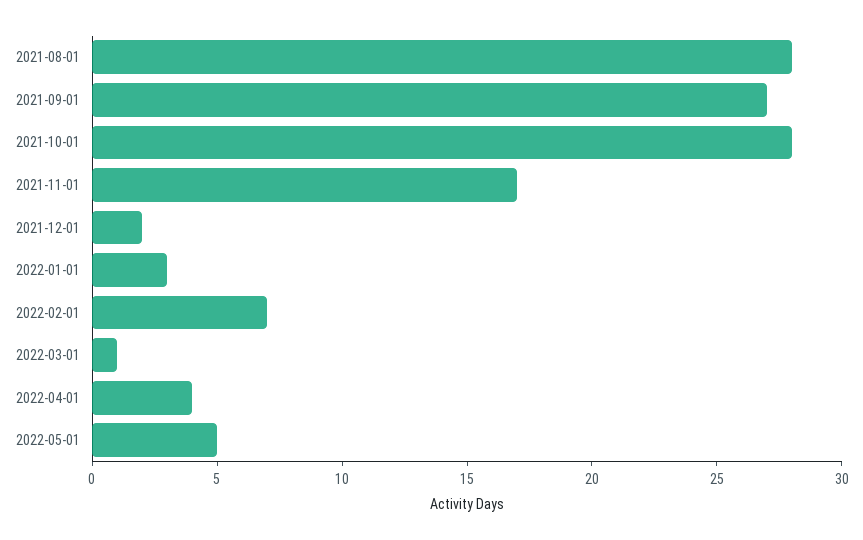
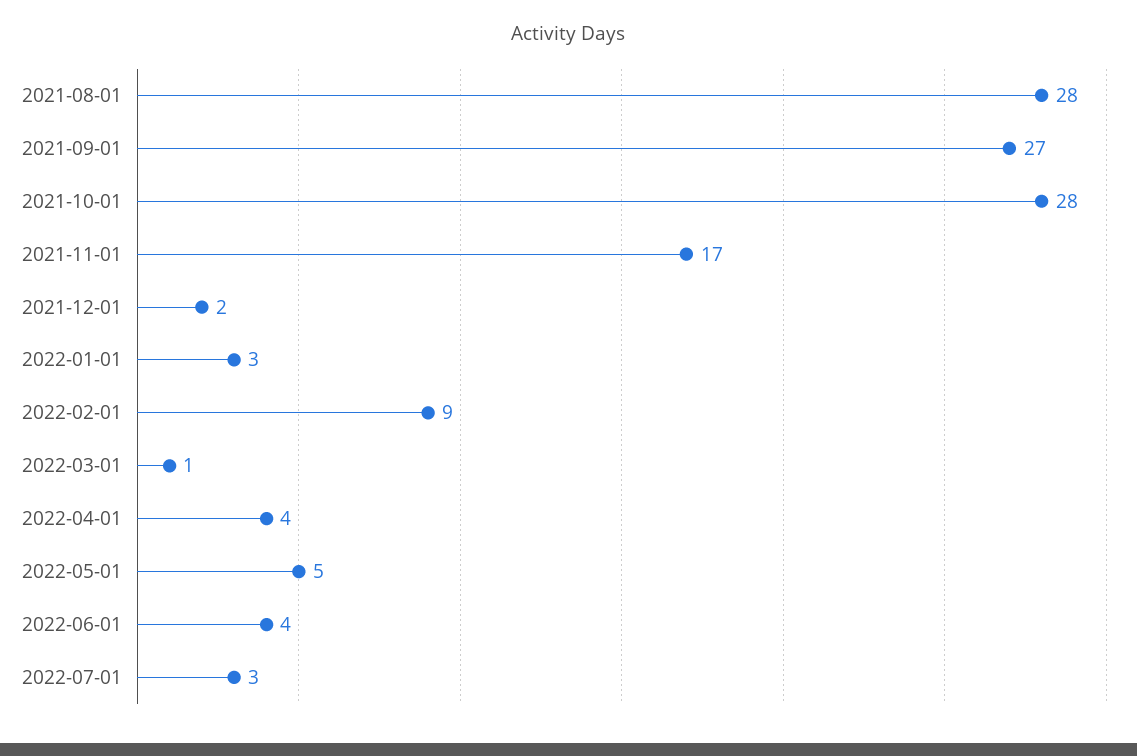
2022-02-01: 7 -> 9
2022-06-01: none -> 4
2022-07-01: none -> 3

